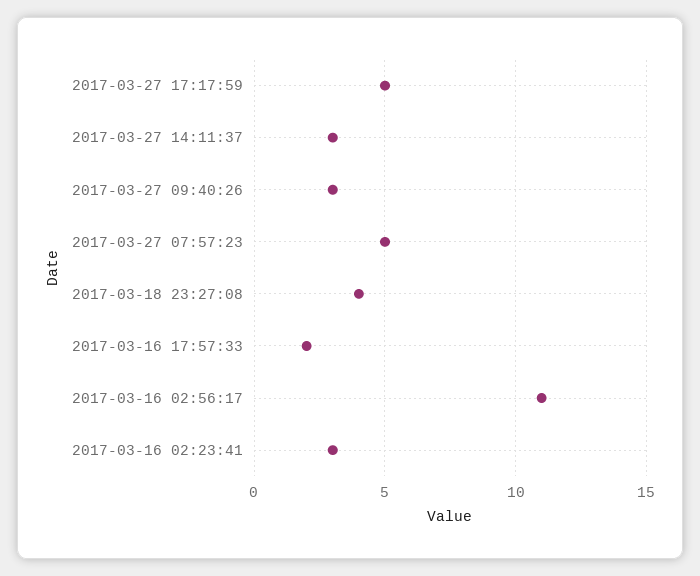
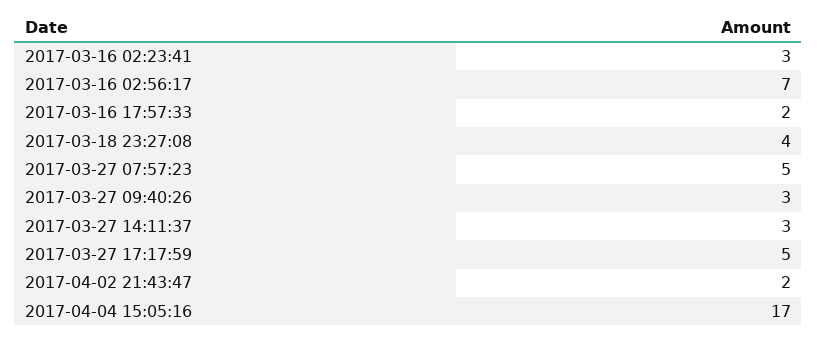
2017-03-16 02:56:17: 11 -> 7
2017-04-02 21:43:47: none -> 2
2017-04-04 15:05:16: none -> 17

